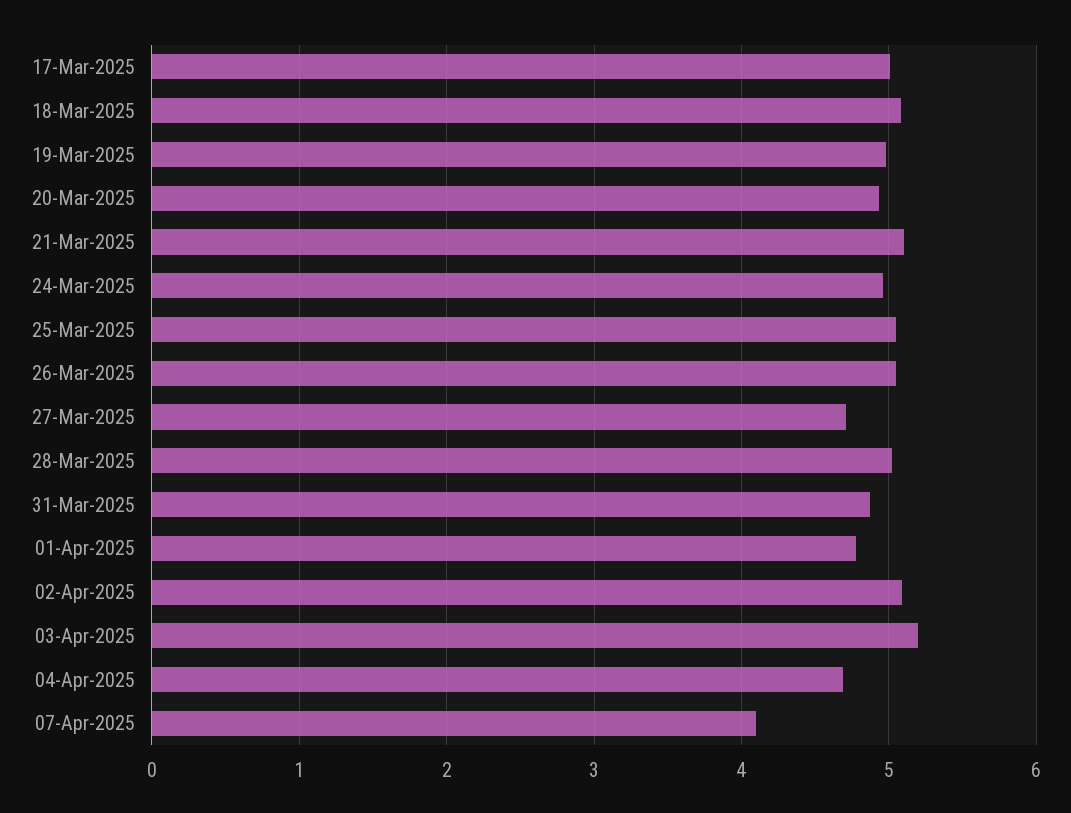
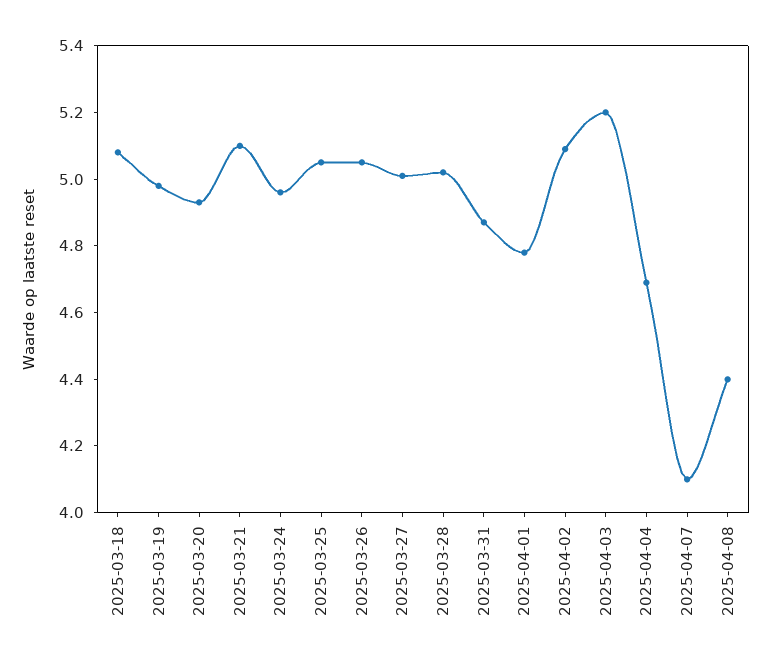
17-Mar-2025: 5 -> none
27-Mar-2025: 4.7 -> 5
2025-04-08: none -> 4.4

